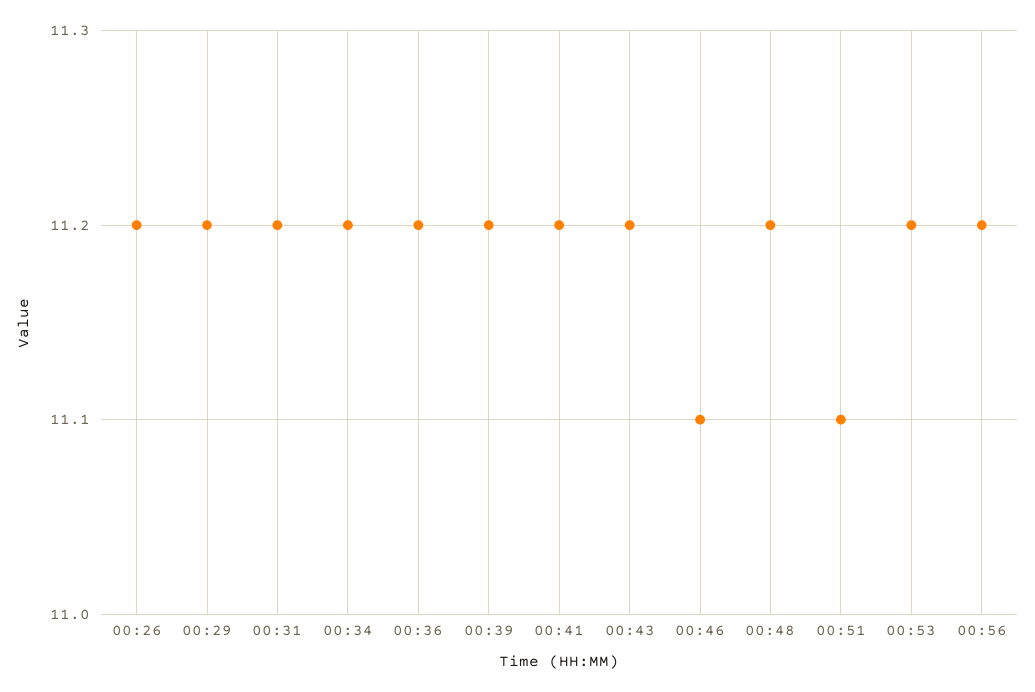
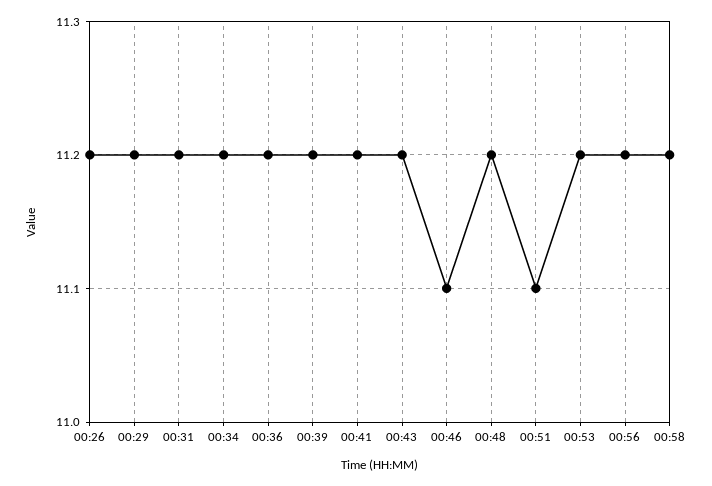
00:58: none -> 11.2

